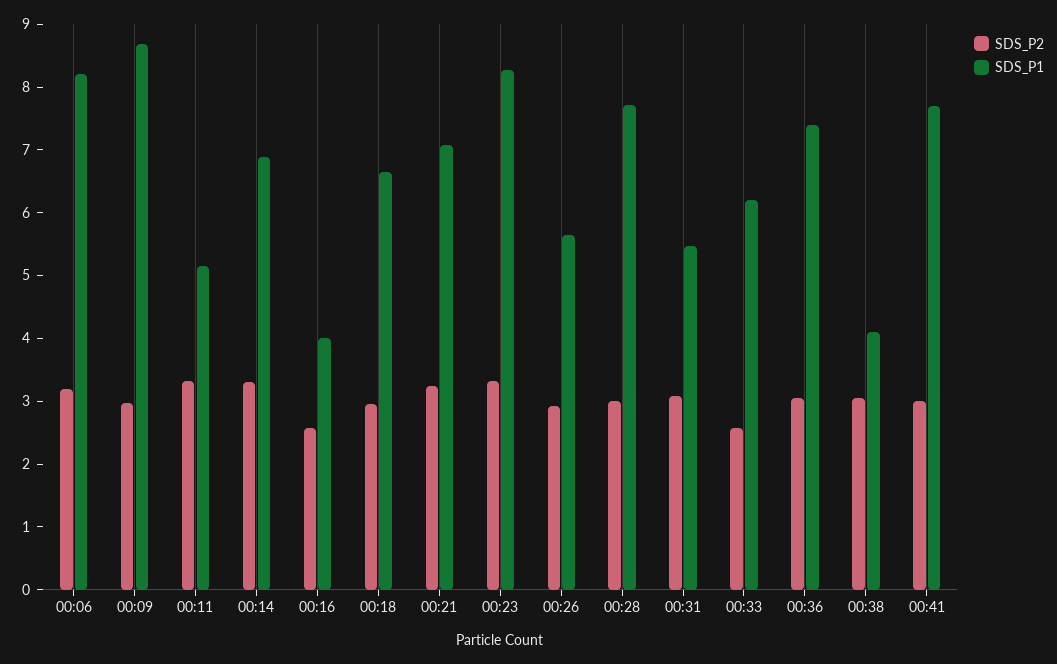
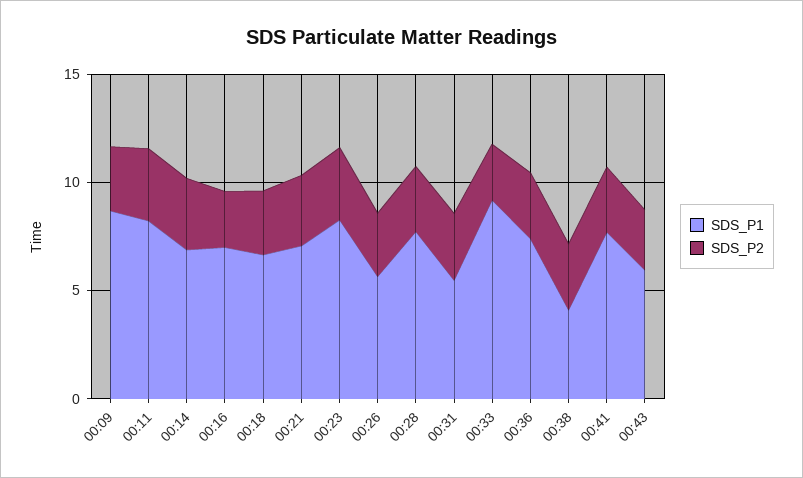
SDS_P2, 00:06: 3.2 -> none
SDS_P1, 00:06: 8.2 -> none
SDS_P1, 00:11: 5.2 -> 8
SDS_P1, 00:16: 4 -> 7
SDS_P1, 00:33: 6.2 -> 9
SDS_P1, 00:43: none -> 6
SDS_P2, 00:43: none -> 3

